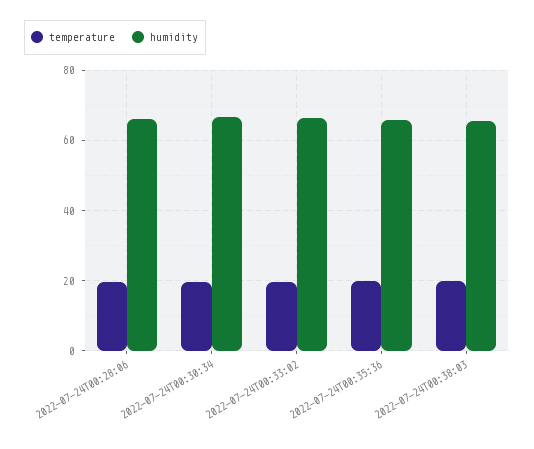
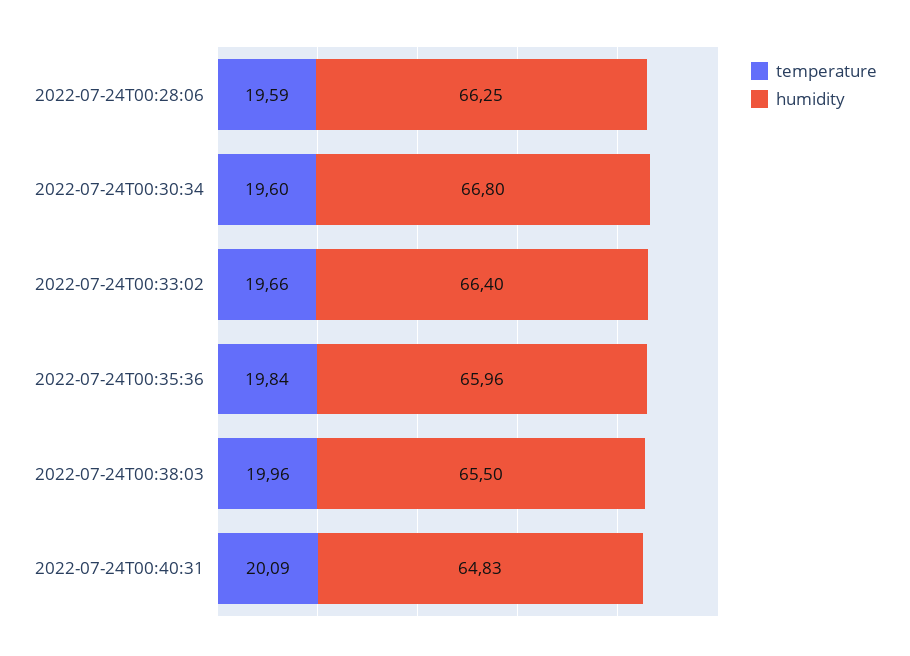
temperature, 2022-07-24T00:40:31: none -> 20.09
humidity, 2022-07-24T00:40:31: none -> 64.83

